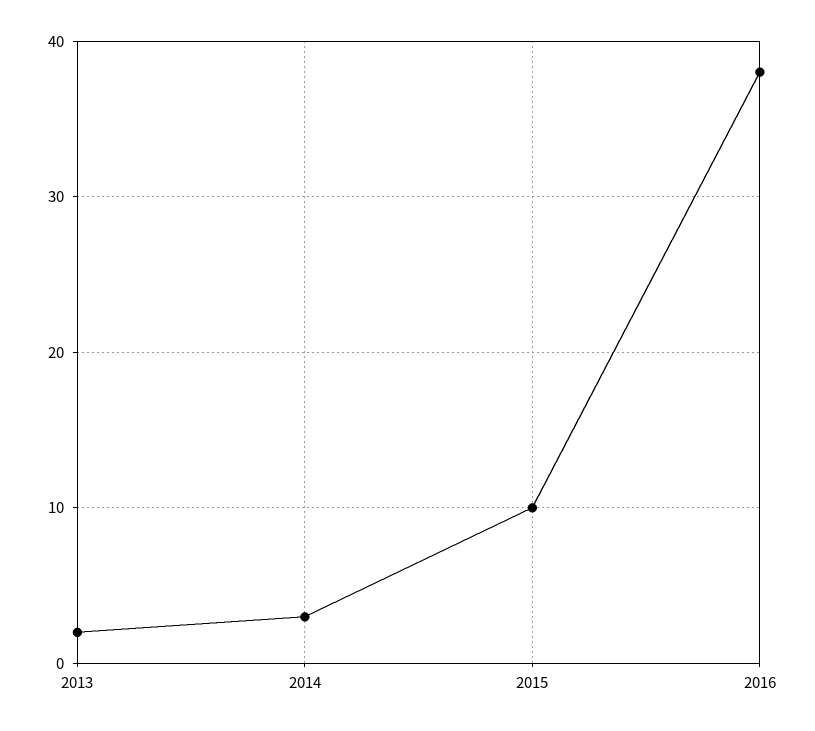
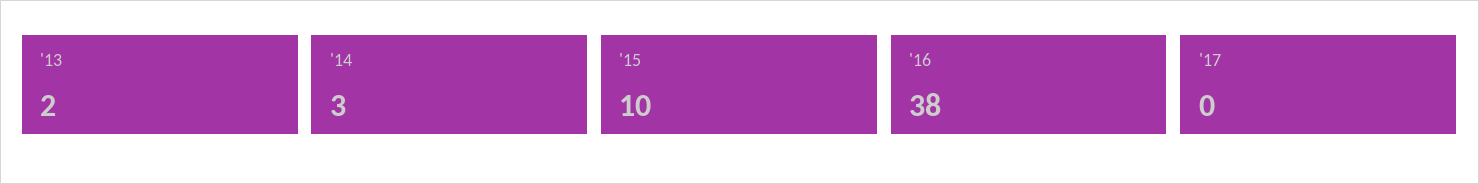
'17: none -> 0

